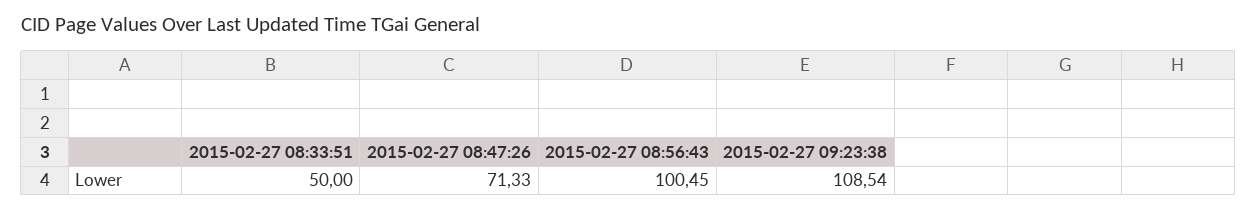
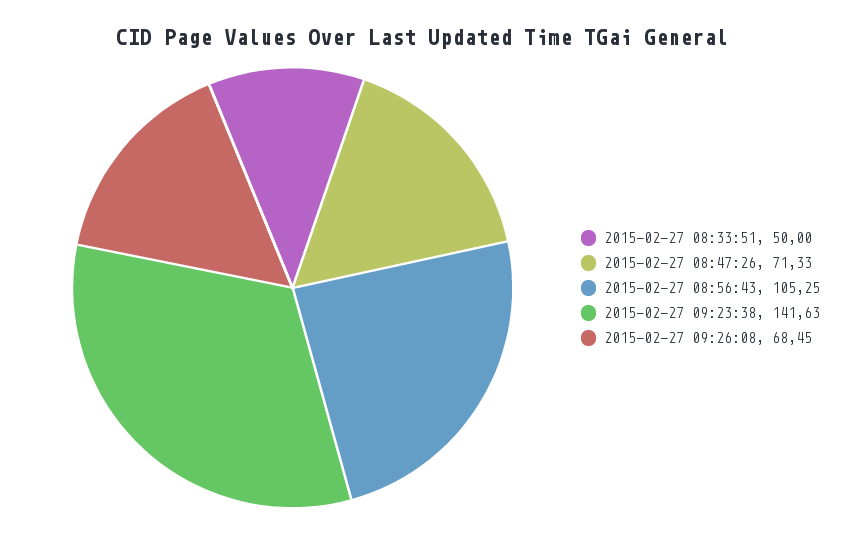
2015-02-27 08:56:43: 100.45 -> 105.25
2015-02-27 09:23:38: 108.54 -> 141.63
2015-02-27 09:26:08: none -> 68.45

